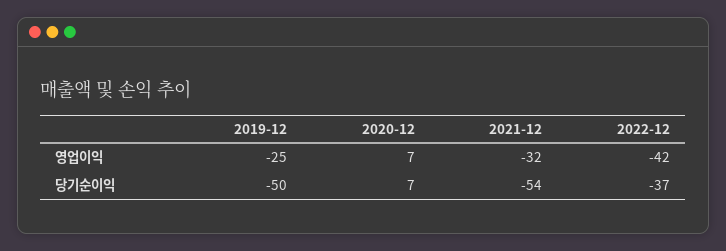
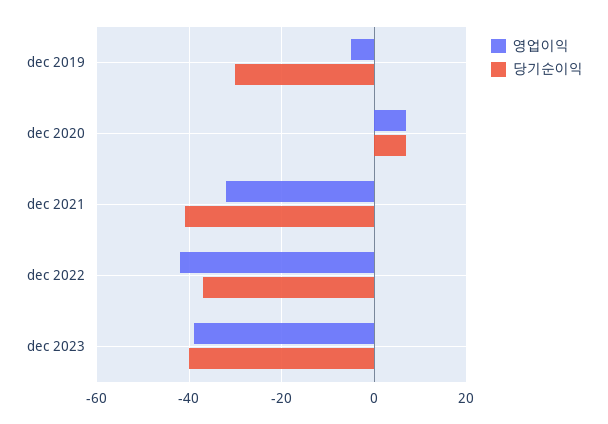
영업이익, 2019-12: -25 -> -5
당기순이익, 2019-12: -50 -> -30
당기순이익, 2021-12: -54 -> -40
영업이익, dec 2023: none -> -40
당기순이익, dec 2023: none -> -40

